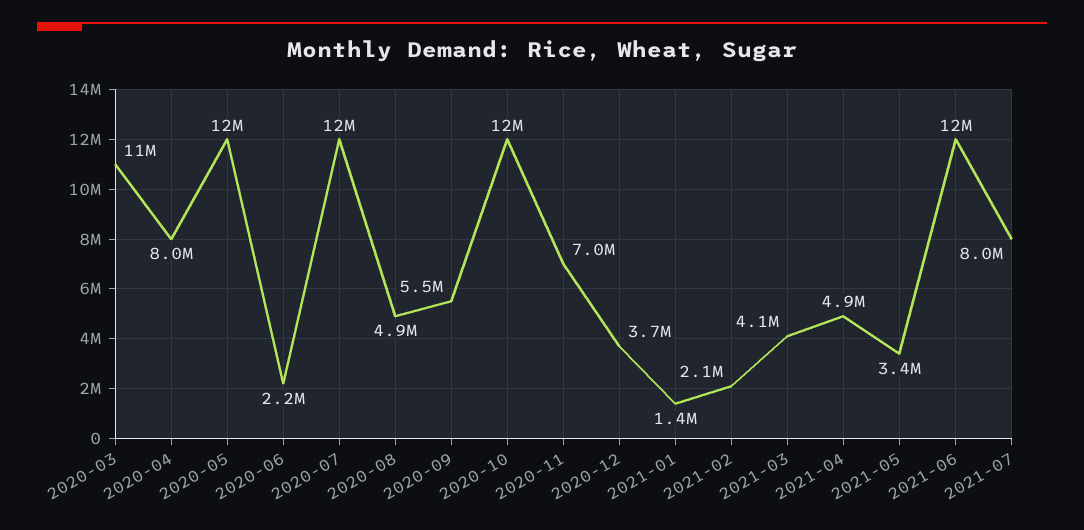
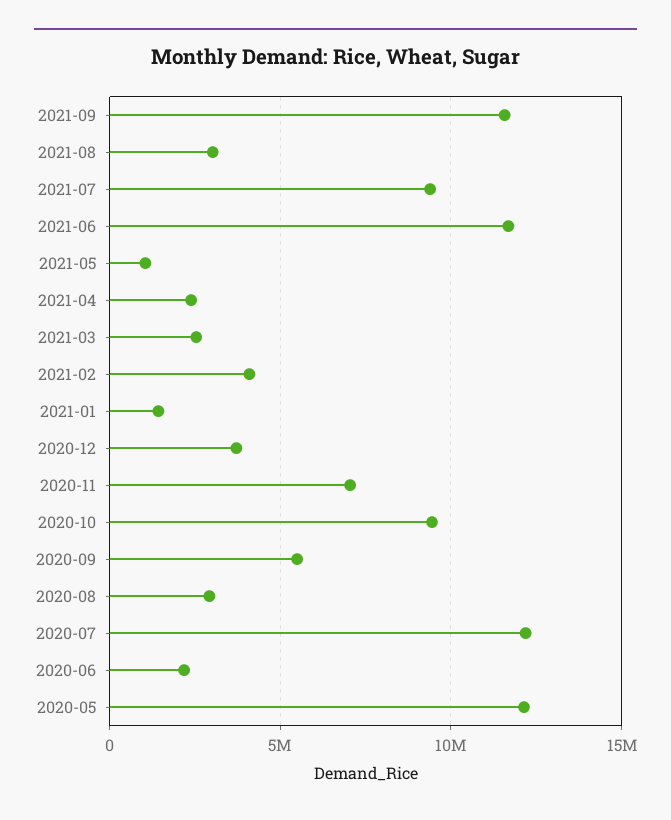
2020-03: 11000000 -> none
2020-04: 8000000 -> none
2020-08: 4900000 -> 3000000
2020-10: 12000000 -> 9500000
2021-02: 2100000 -> 4000000
2021-03: 4100000 -> 2500000
2021-04: 4900000 -> 2500000
2021-05: 3400000 -> 1000000
2021-07: 8000000 -> 9500000
2021-09: none -> 11500000
2021-08: none -> 3000000

